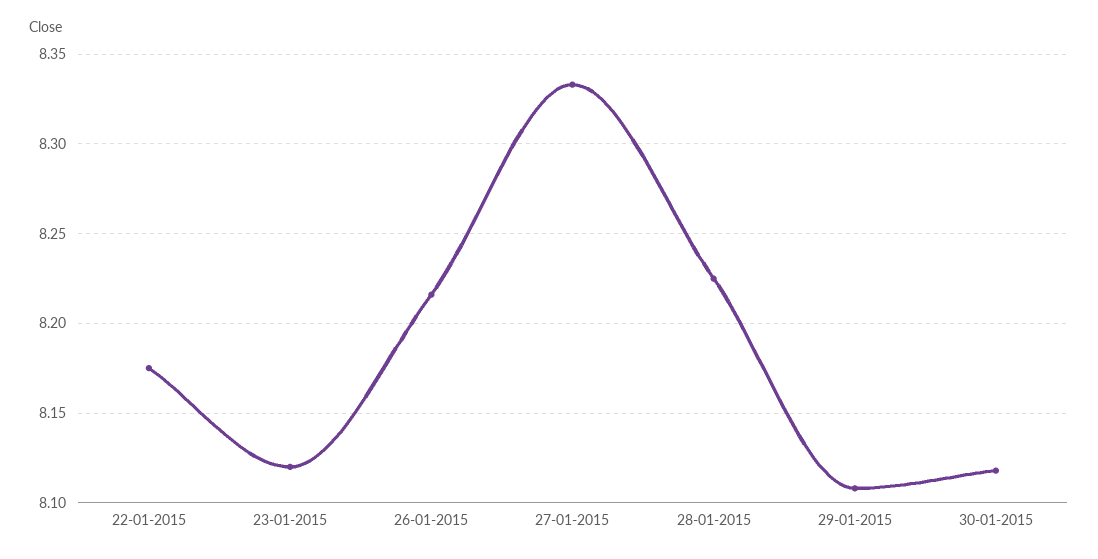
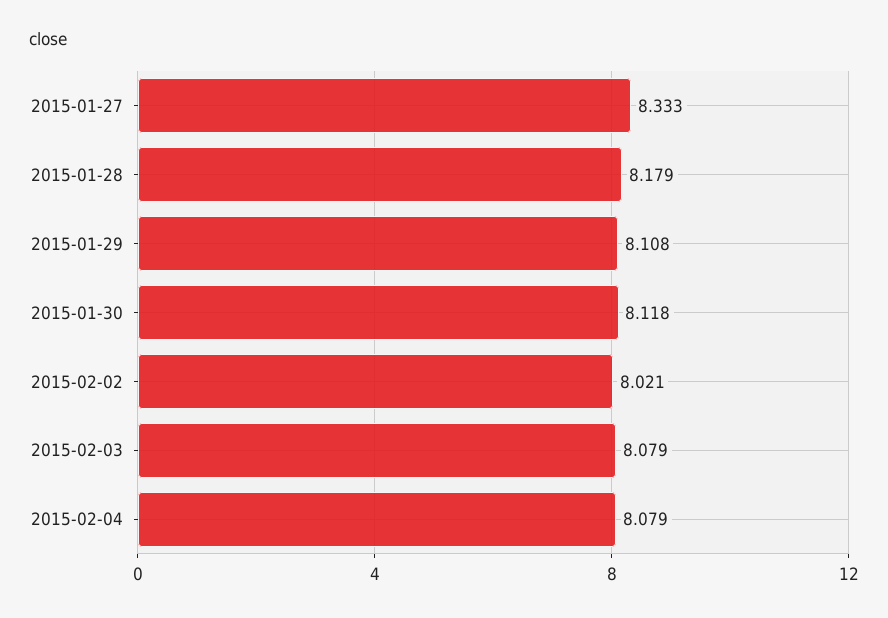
22-01-2015: 8.175 -> none
23-01-2015: 8.12 -> none
26-01-2015: 8.215 -> none
28-01-2015: 8.225 -> 8.179
2015-02-02: none -> 8.021
2015-02-03: none -> 8.079
2015-02-04: none -> 8.079

